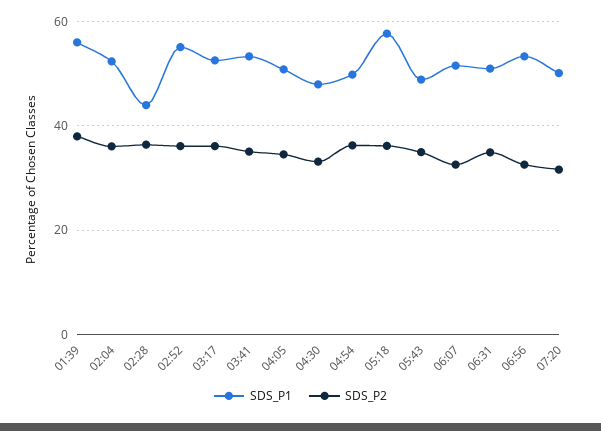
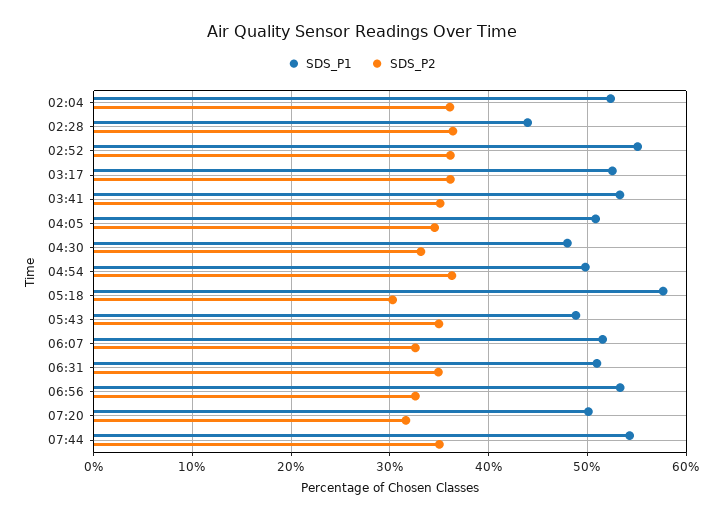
SDS_P1, 01:39: 56 -> none
SDS_P2, 01:39: 38 -> none
SDS_P2, 05:18: 36 -> 30
SDS_P1, 07:44: none -> 54
SDS_P2, 07:44: none -> 35

